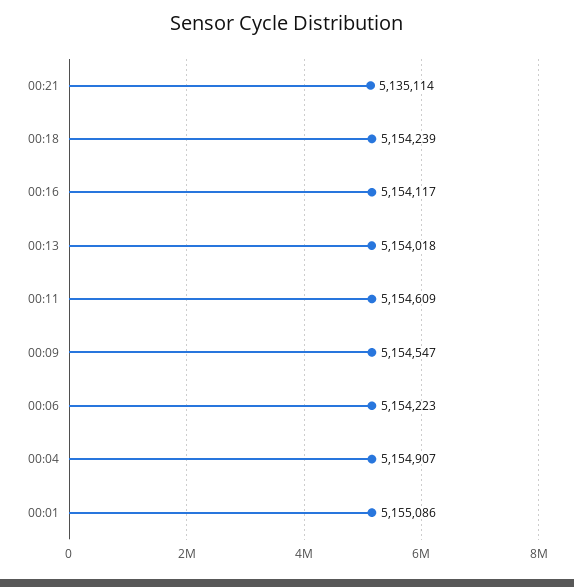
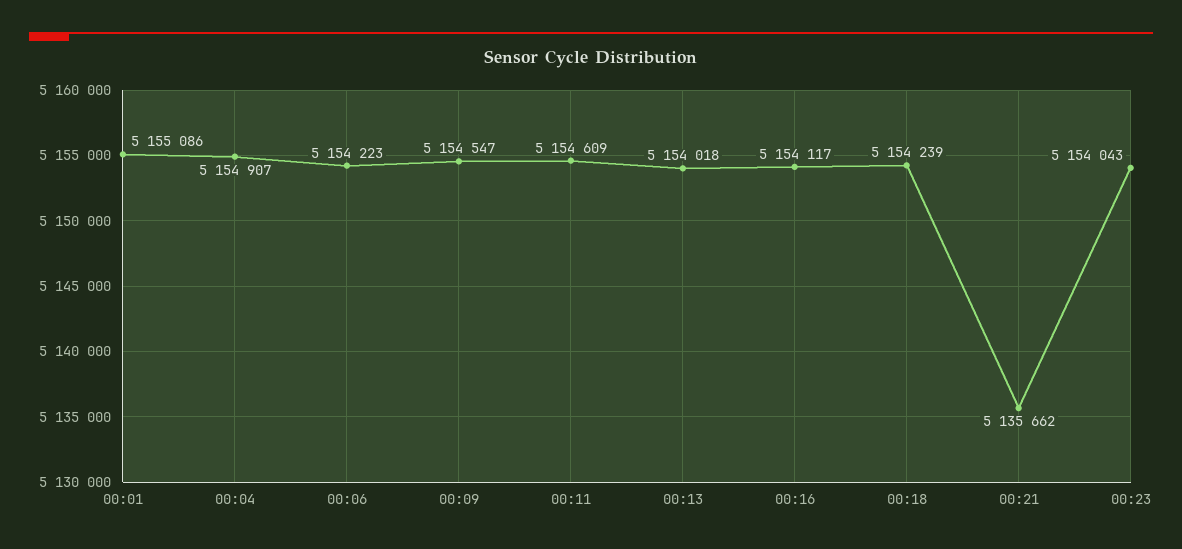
00:21: 5135114 -> 5135662
00:23: none -> 5154043

